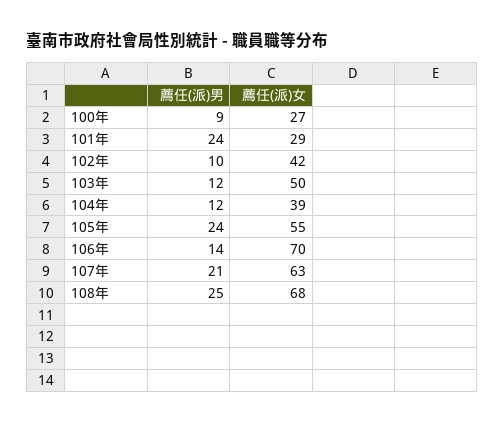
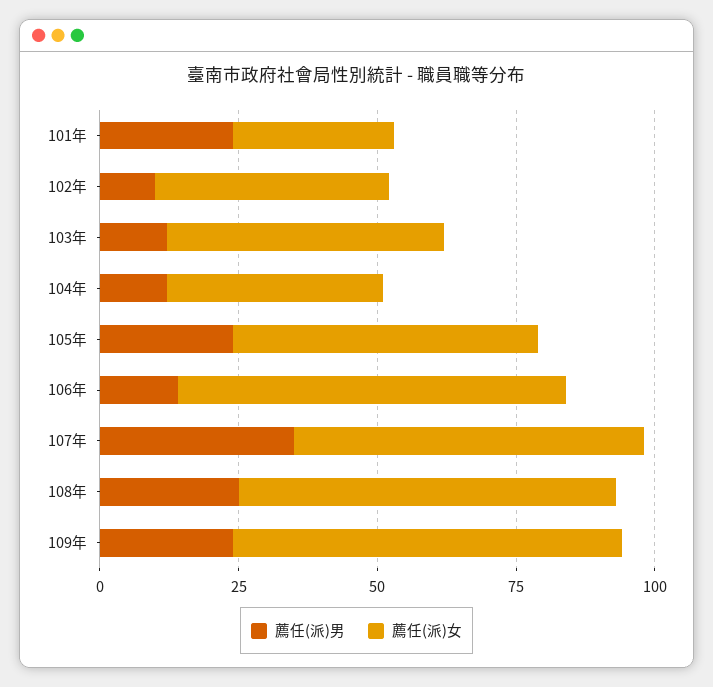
薦任(派)男, 100年: 9 -> none
薦任(派)女, 100年: 27 -> none
薦任(派)男, 107年: 21 -> 35
薦任(派)男, 109年: none -> 25
薦任(派)女, 109年: none -> 70

